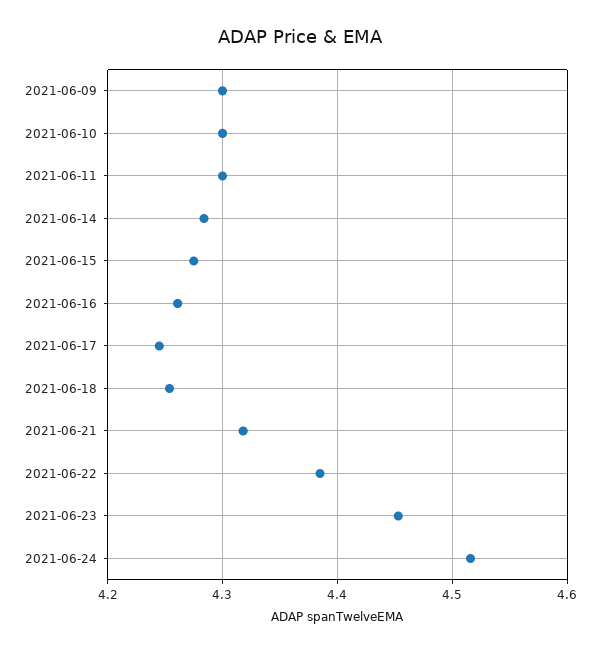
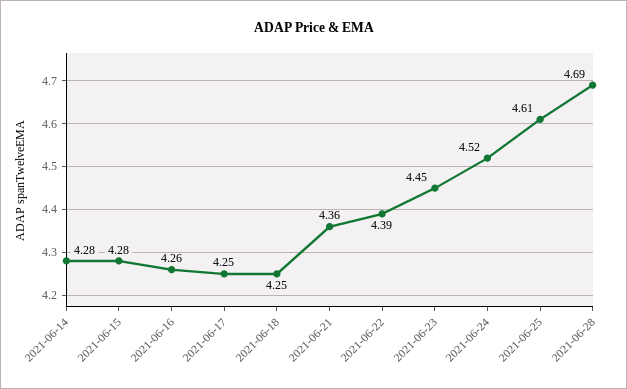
2021-06-09: 4.3 -> none
2021-06-10: 4.3 -> none
2021-06-11: 4.3 -> none
2021-06-21: 4.32 -> 4.36
2021-06-25: none -> 4.61
2021-06-28: none -> 4.69

